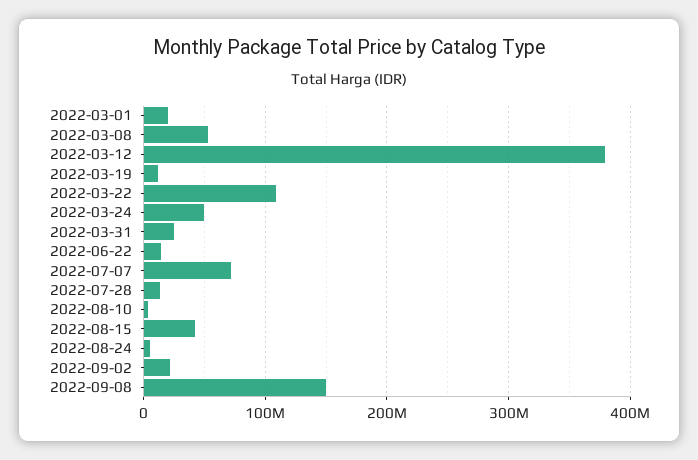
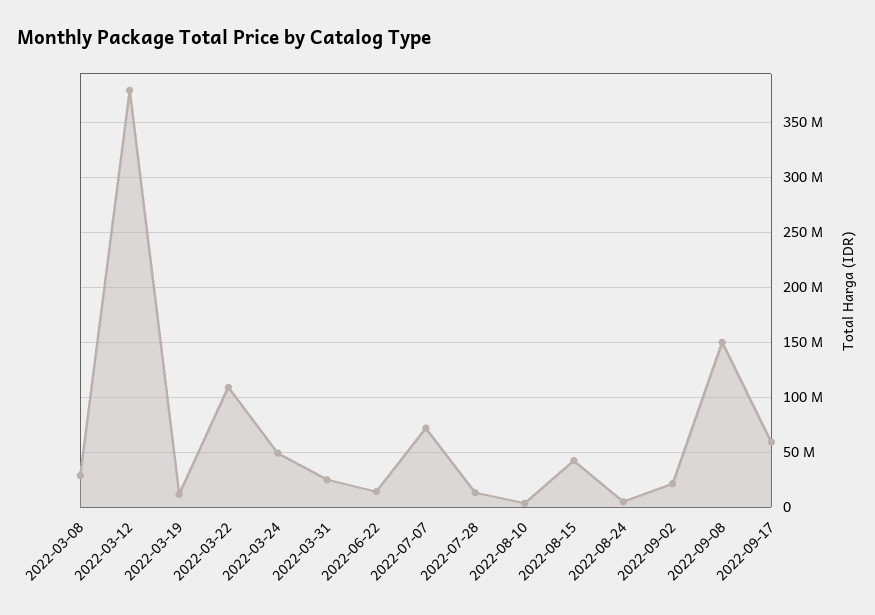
2022-03-01: 20000000 -> none
2022-03-08: 50000000 -> 30000000
2022-09-17: none -> 60000000

